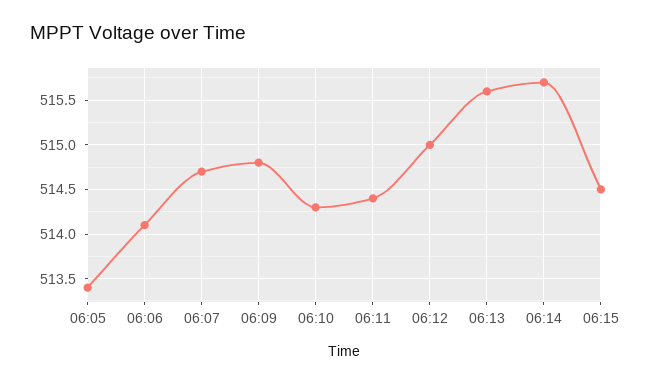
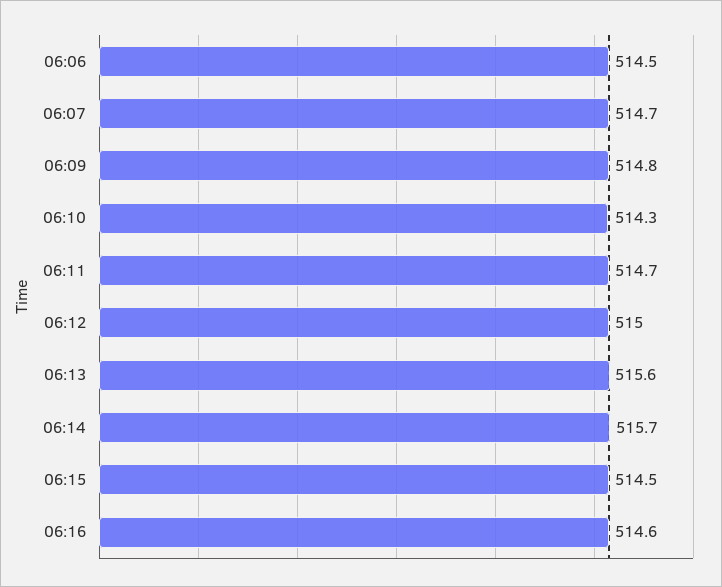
06:05: 513.4 -> none
06:06: 514.1 -> 514.5
06:11: 514.4 -> 514.7
06:16: none -> 514.6

